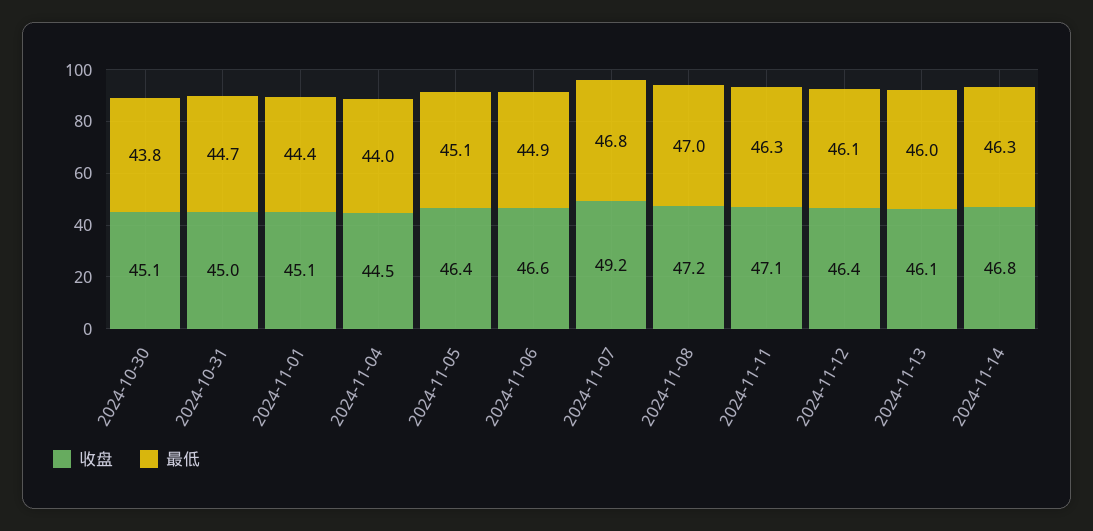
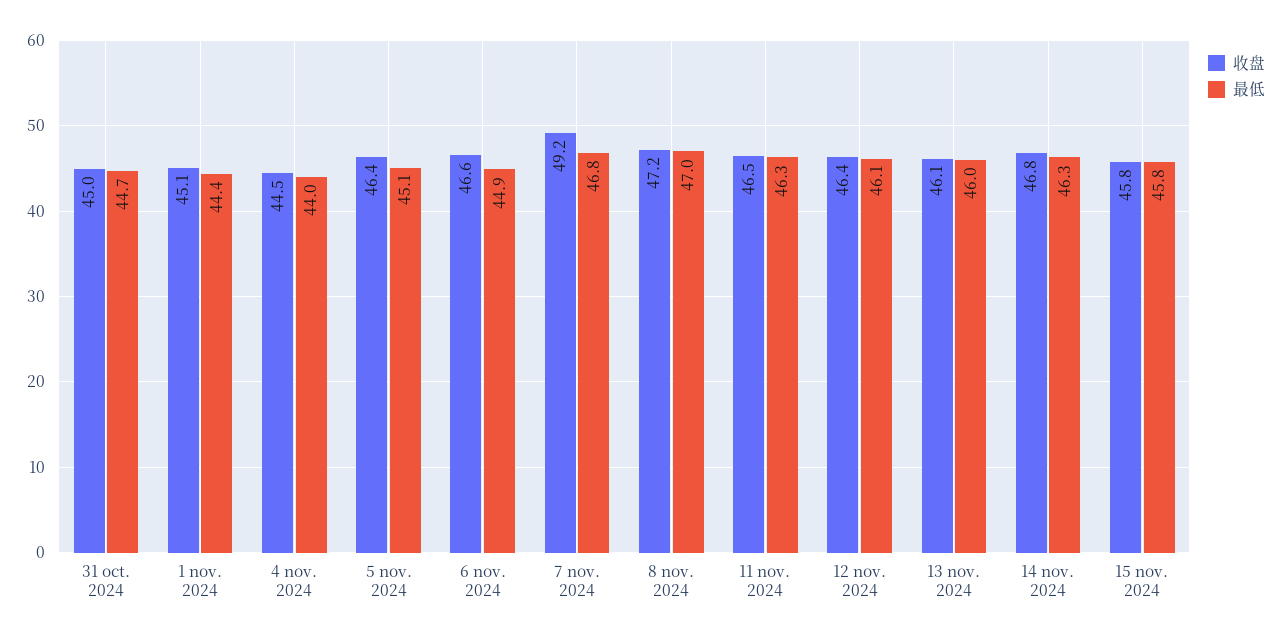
收盘, 2024-10-30: 45.1 -> none
最低, 2024-10-30: 43.8 -> none
收盘, 2024-11-11: 47.1 -> 46.5
收盘, 15 nov. 2024: none -> 45.8
最低, 15 nov. 2024: none -> 45.8

